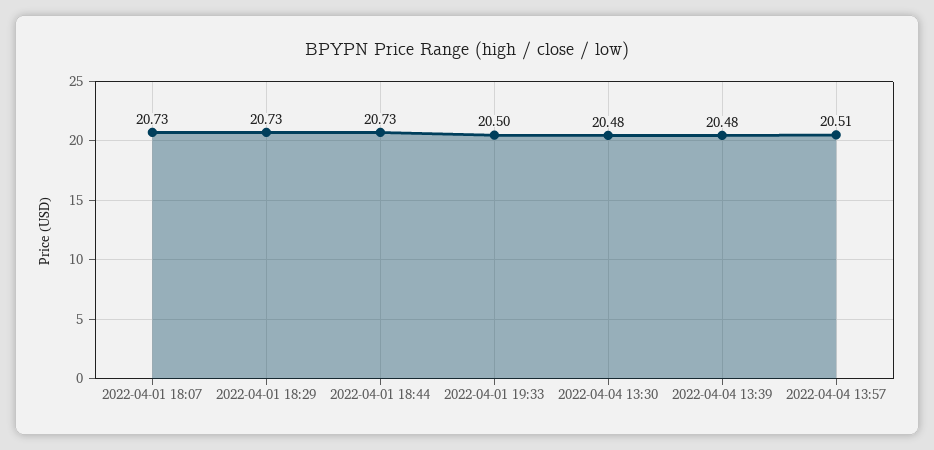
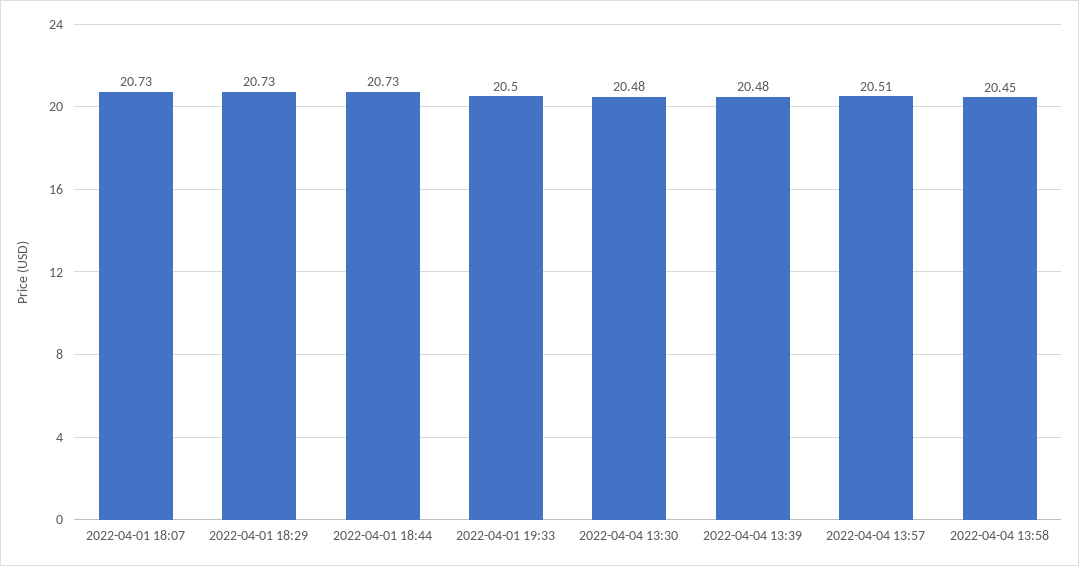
2022-04-04 13:58: none -> 20.45

